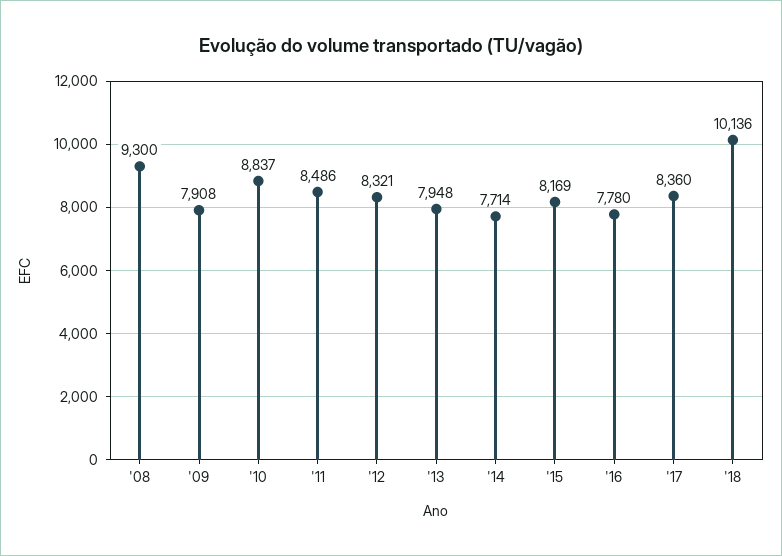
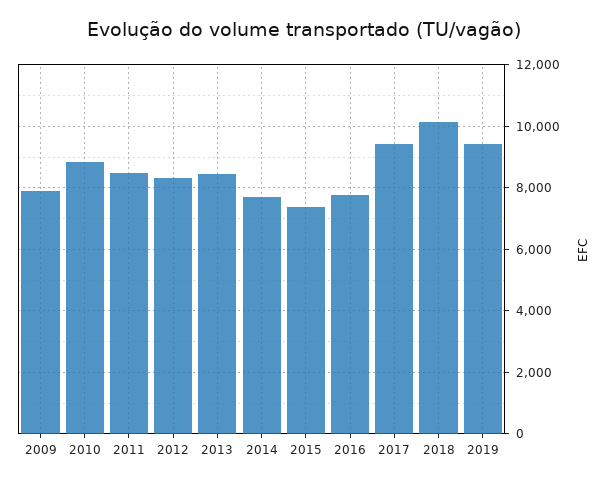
'08: 9300 -> none
'13: 7948 -> 8400
'15: 8169 -> 7400
'17: 8360 -> 9400
2019: none -> 9400

